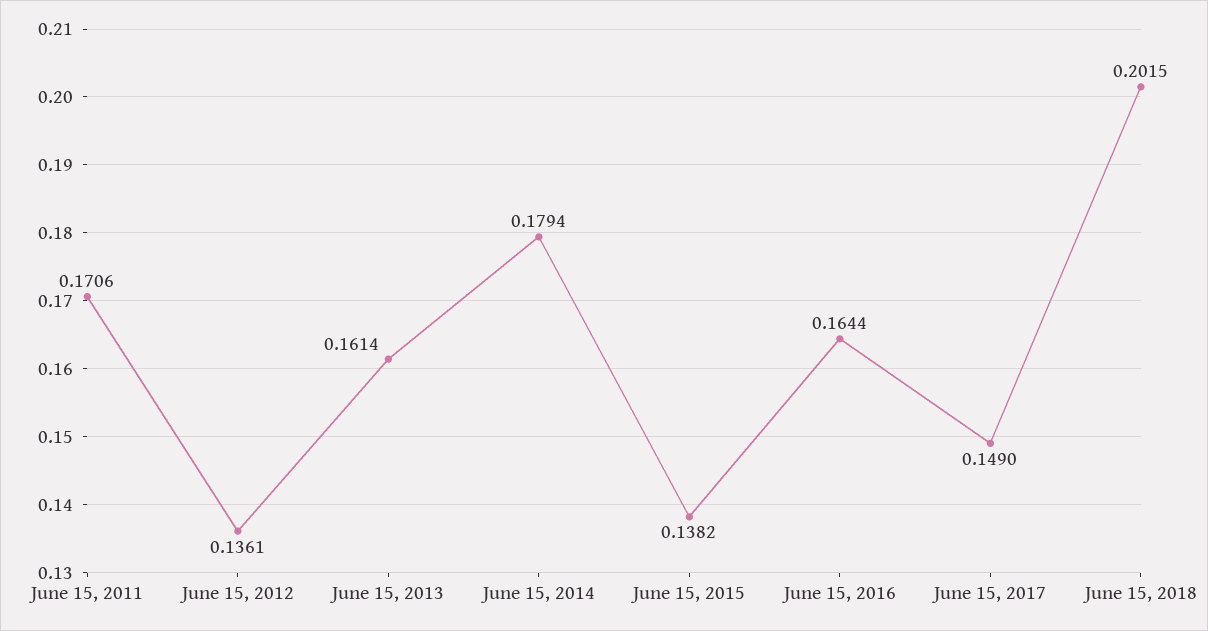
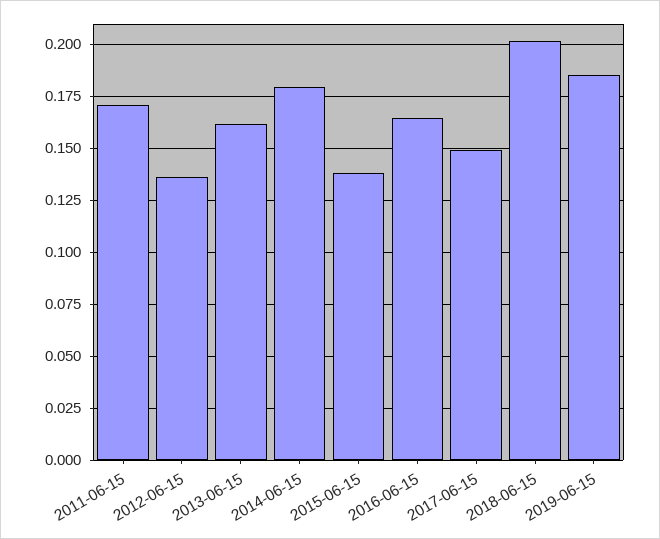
2019-06-15: none -> 0.185

